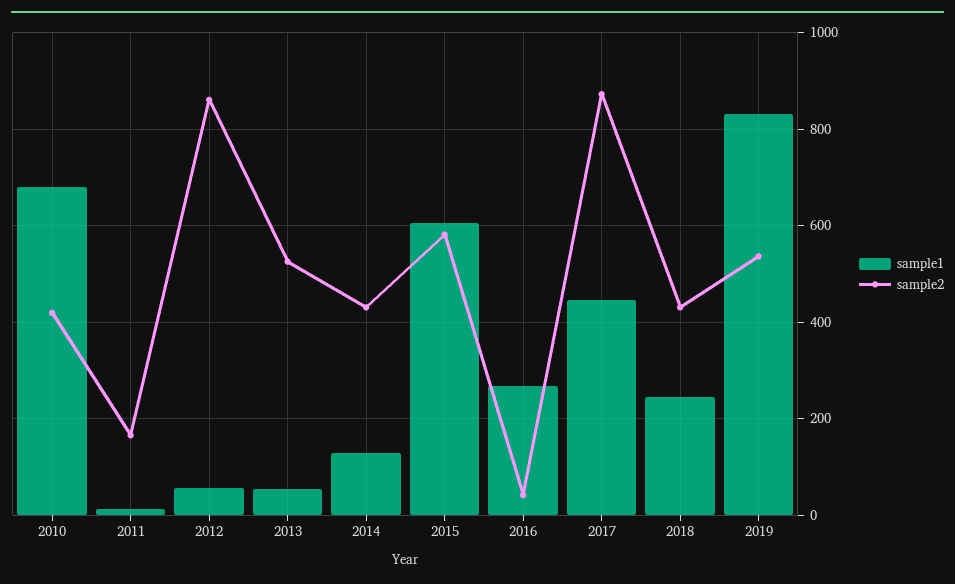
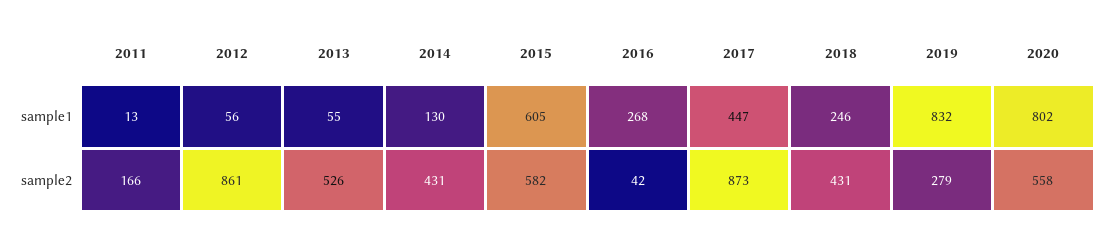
sample1, 2010: 680 -> none
sample2, 2010: 420 -> none
sample2, 2019: 540 -> 279
sample1, 2020: none -> 802
sample2, 2020: none -> 558

